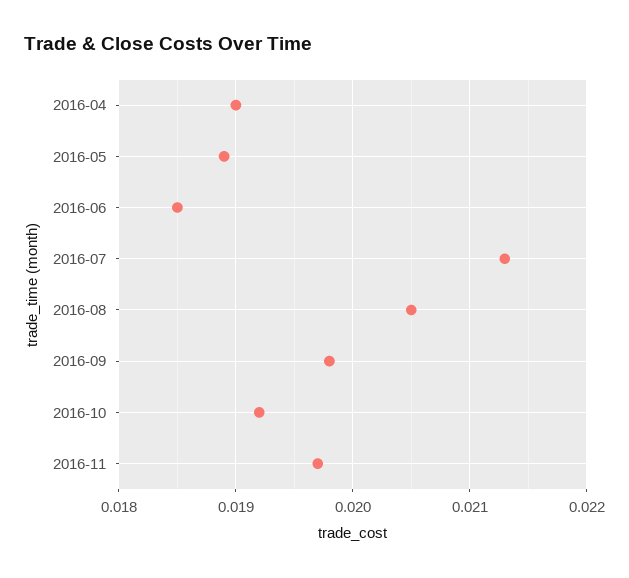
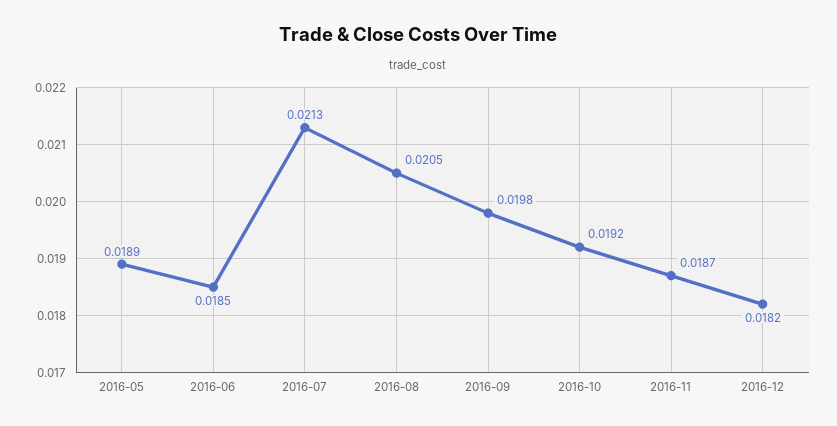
2016-04: 0.019 -> none
2016-11: 0.0197 -> 0.0187
2016-12: none -> 0.0182

